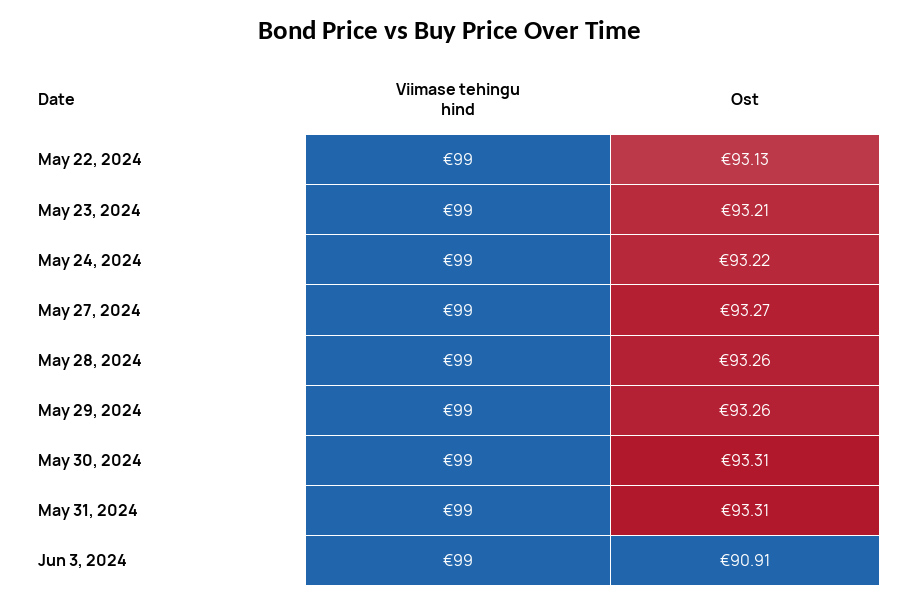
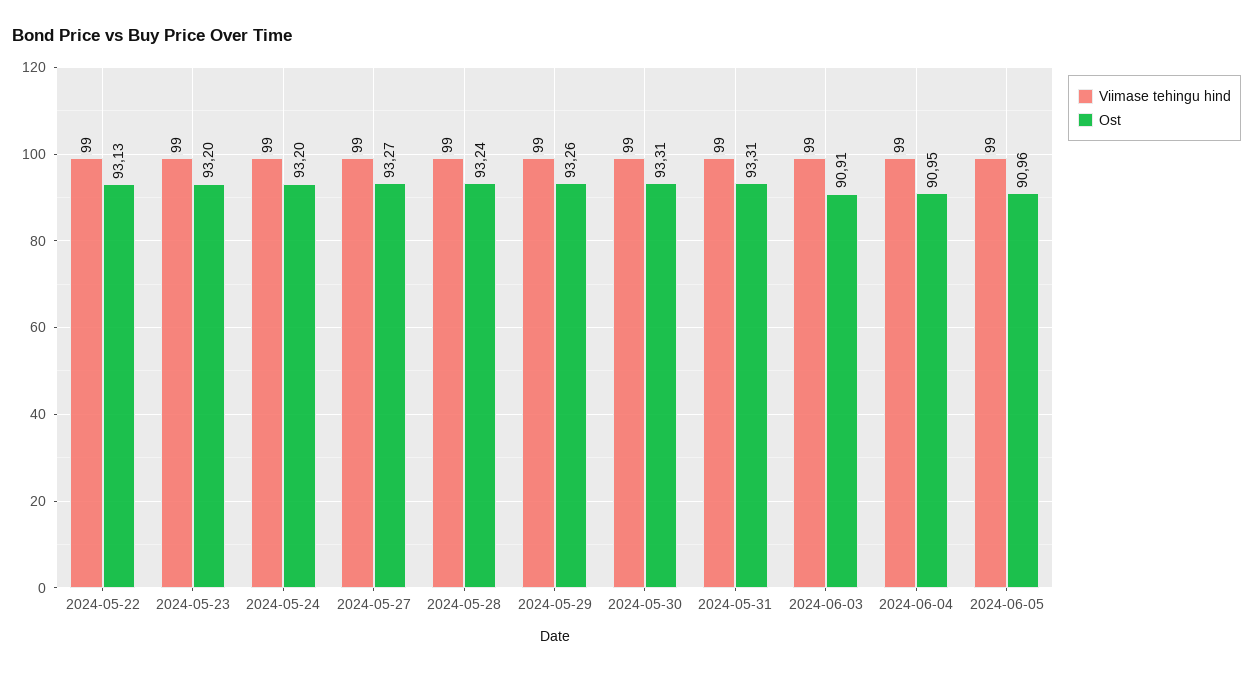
Ost, May 23, 2024: 93.21 -> 93.2
Ost, May 24, 2024: 93.22 -> 93.2
Ost, May 28, 2024: 93.26 -> 93.24
Viimase tehingu hind, 2024-06-04: none -> 99
Ost, 2024-06-04: none -> 90.95
Viimase tehingu hind, 2024-06-05: none -> 99
Ost, 2024-06-05: none -> 90.96

